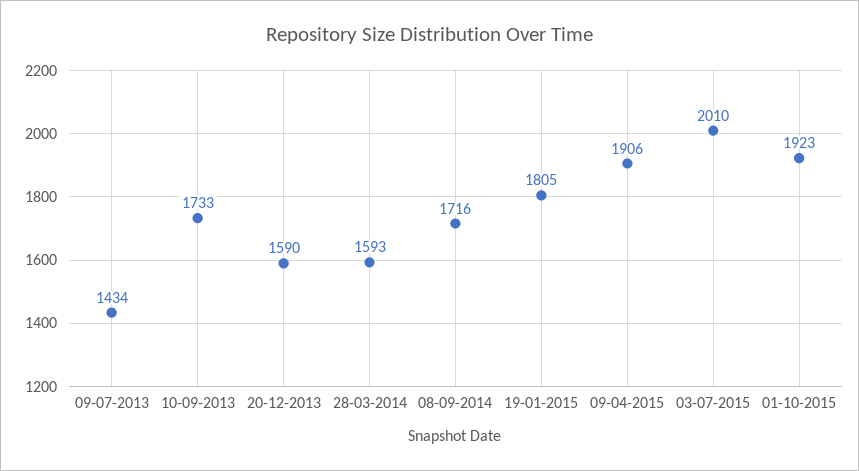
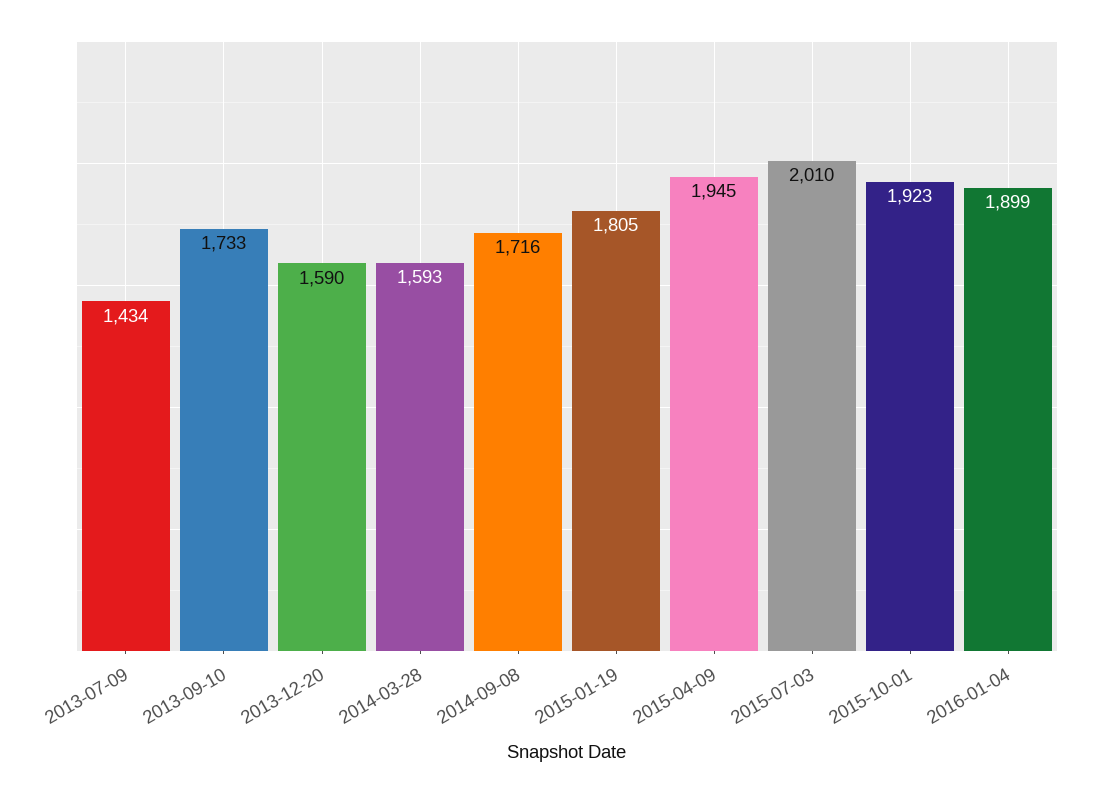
09-04-2015: 1906 -> 1945
2016-01-04: none -> 1899

